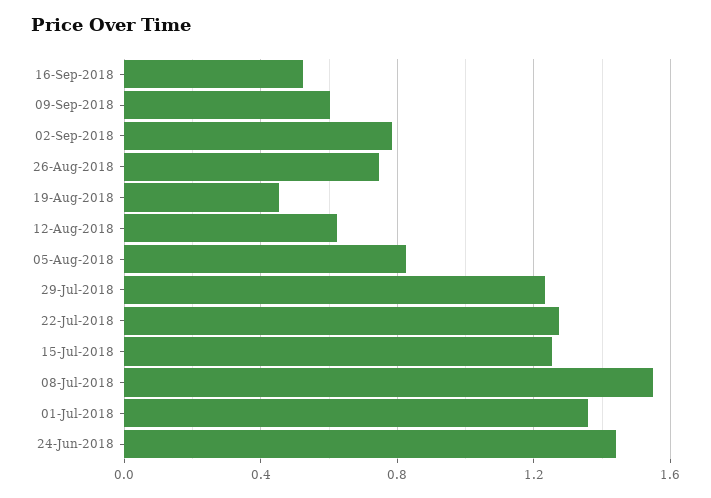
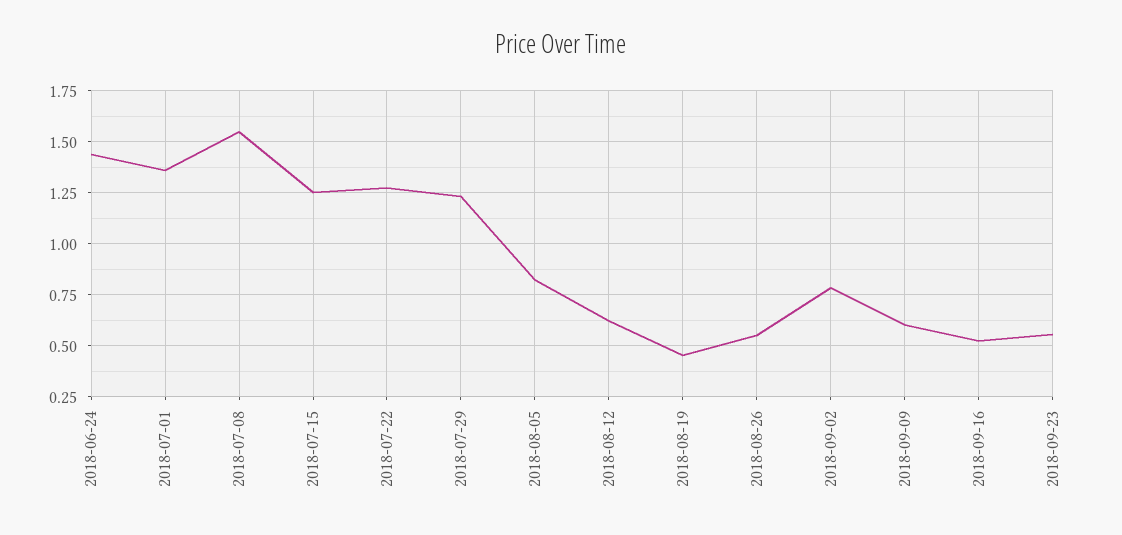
26-Aug-2018: 0.75 -> 0.55
2018-09-23: none -> 0.55

